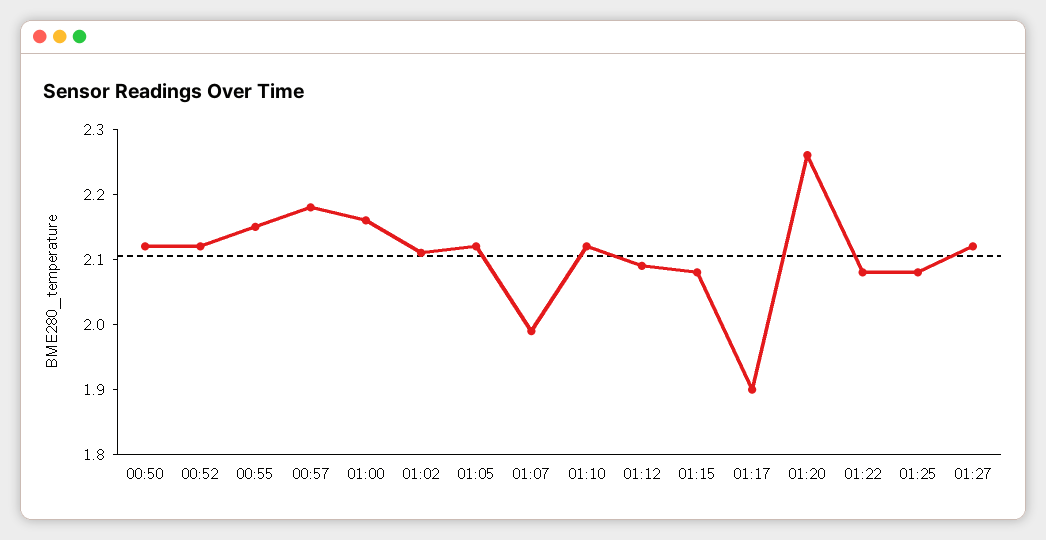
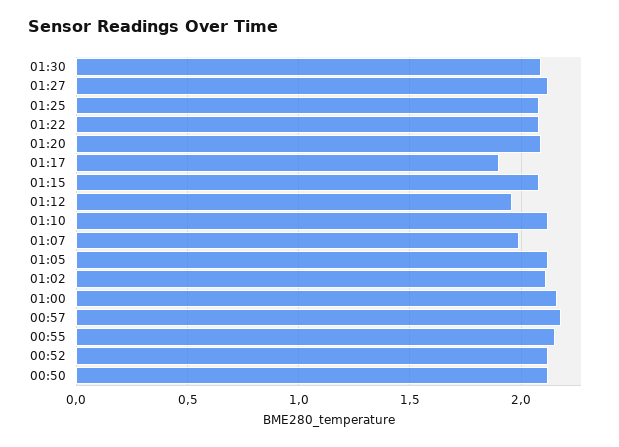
01:12: 2.1 -> 1.95
01:20: 2.25 -> 2.1
01:30: none -> 2.1

